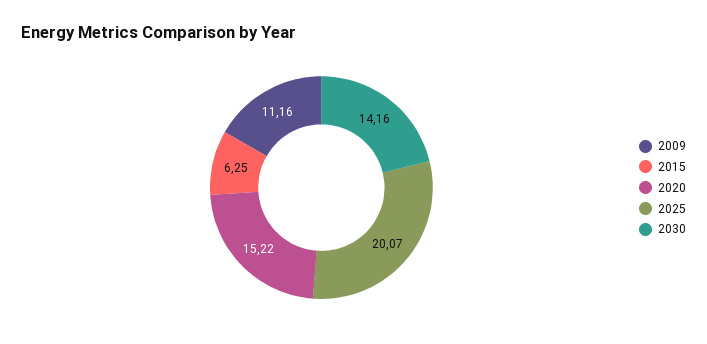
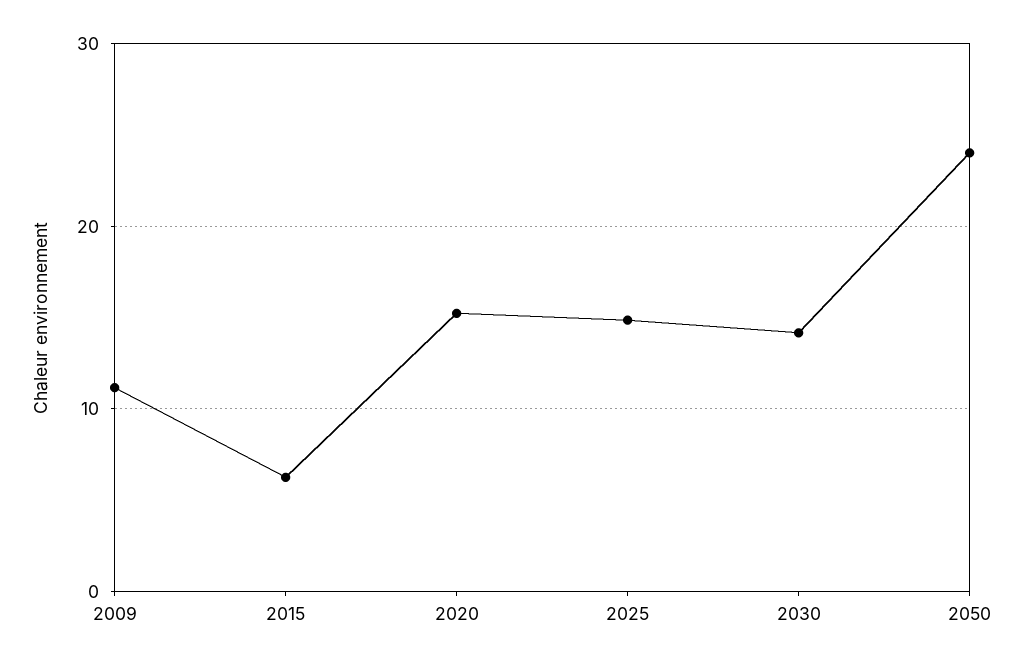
2025: 20.07 -> 15
2050: none -> 24

